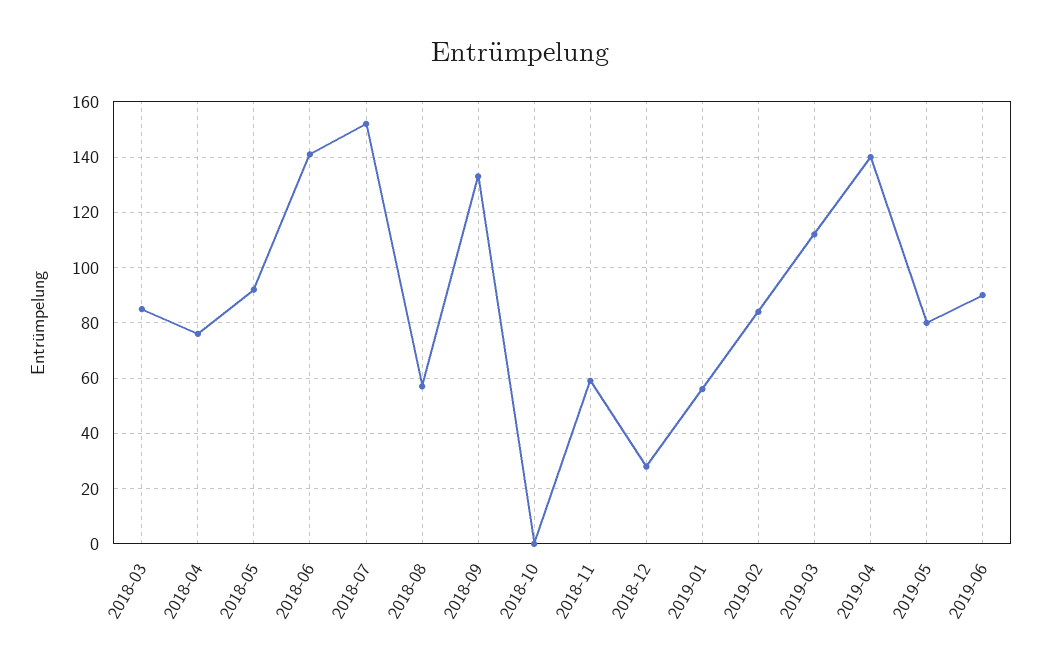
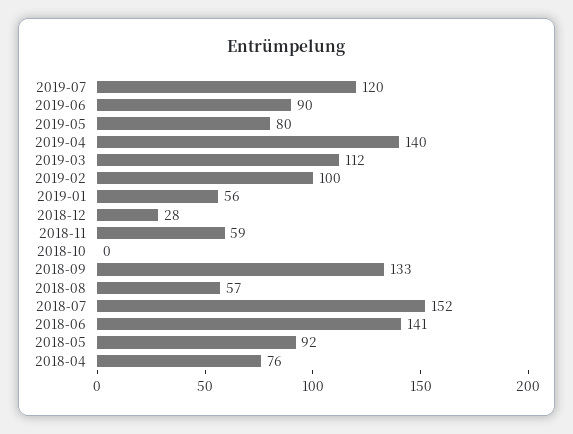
2018-03: 85 -> none
2019-02: 85 -> 100
2019-07: none -> 120

